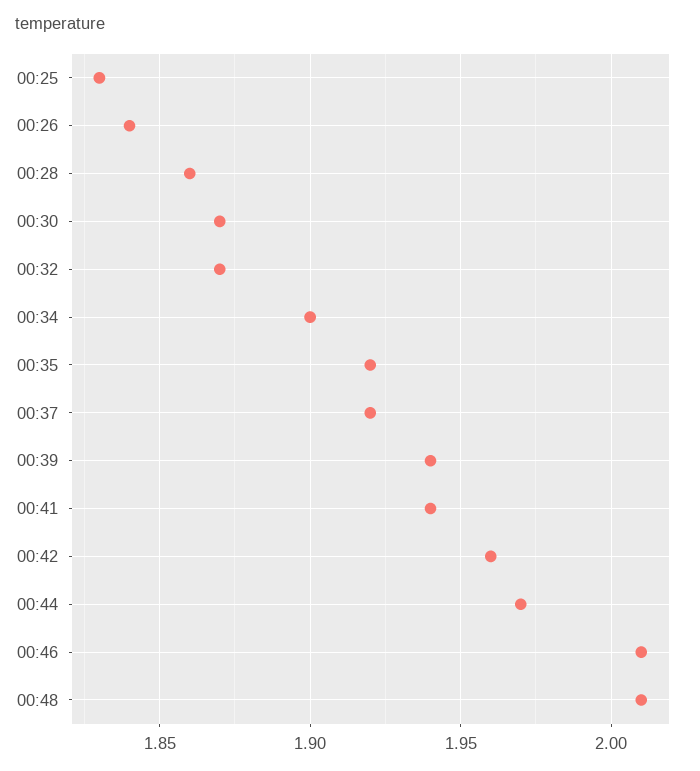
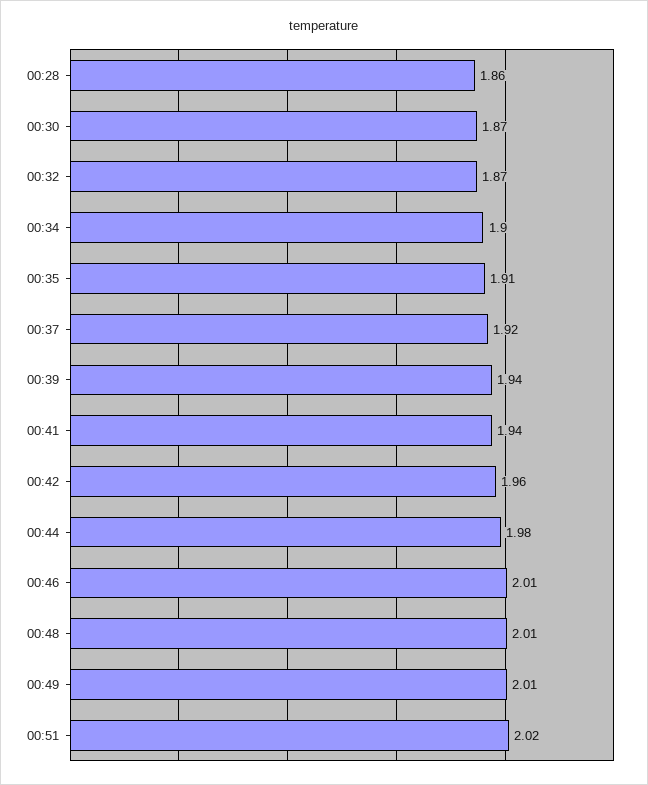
00:25: 1.83 -> none
00:26: 1.84 -> none
00:35: 1.92 -> 1.91
00:44: 1.97 -> 1.98
00:49: none -> 2.01
00:51: none -> 2.02

